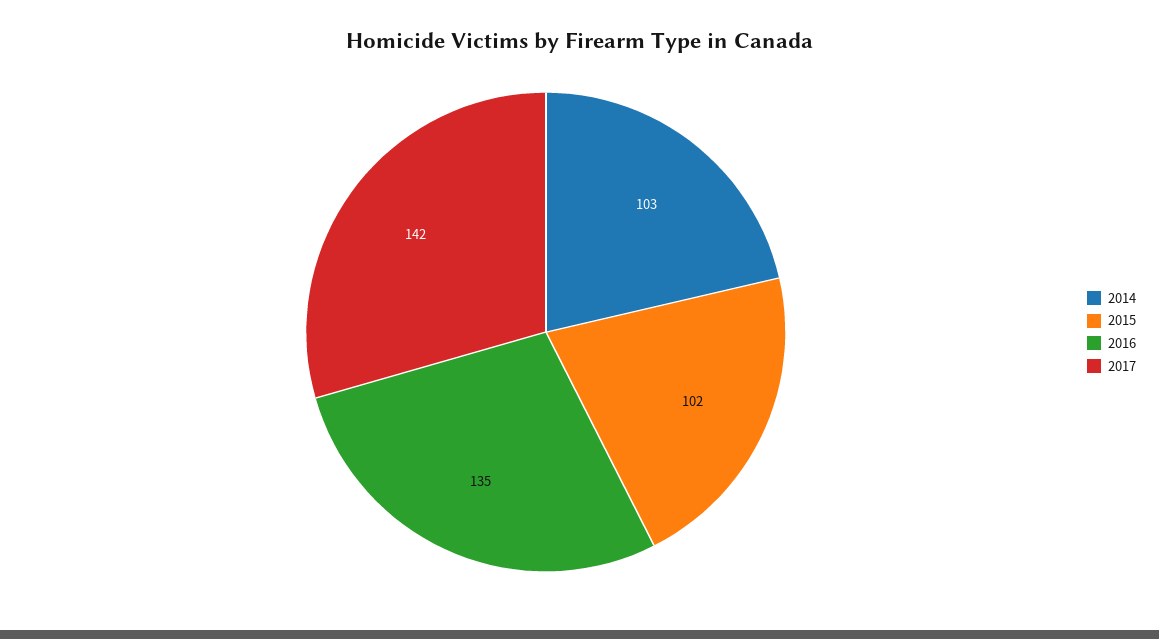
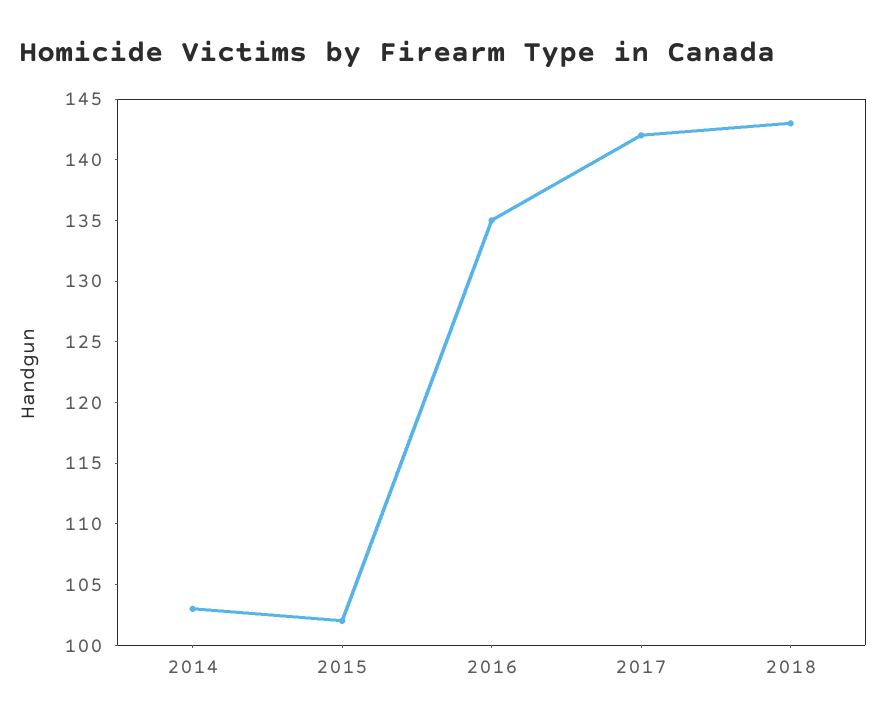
2018: none -> 143

